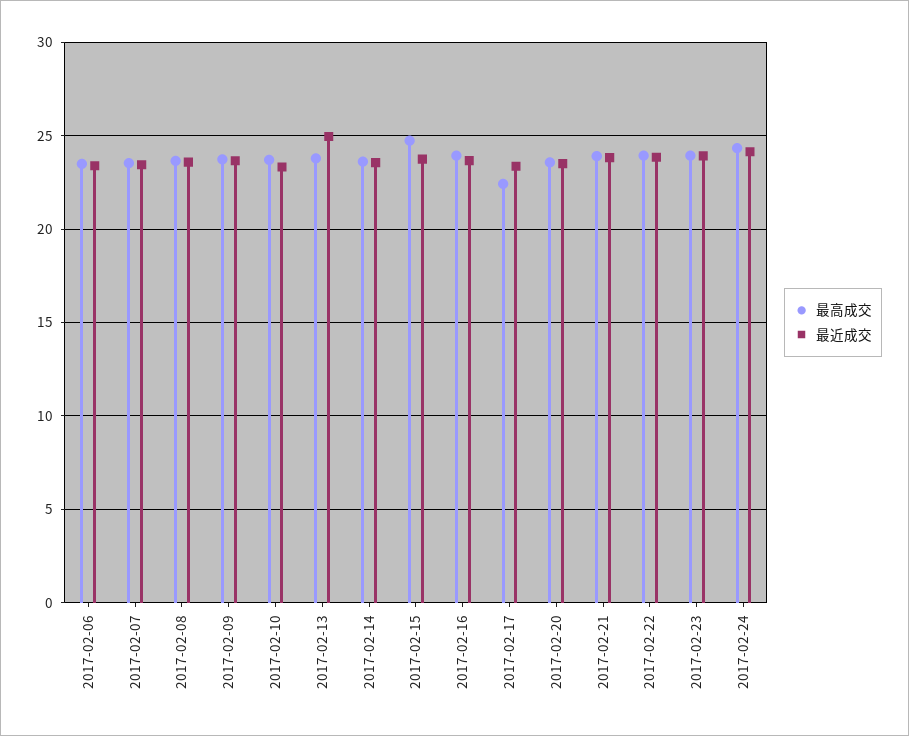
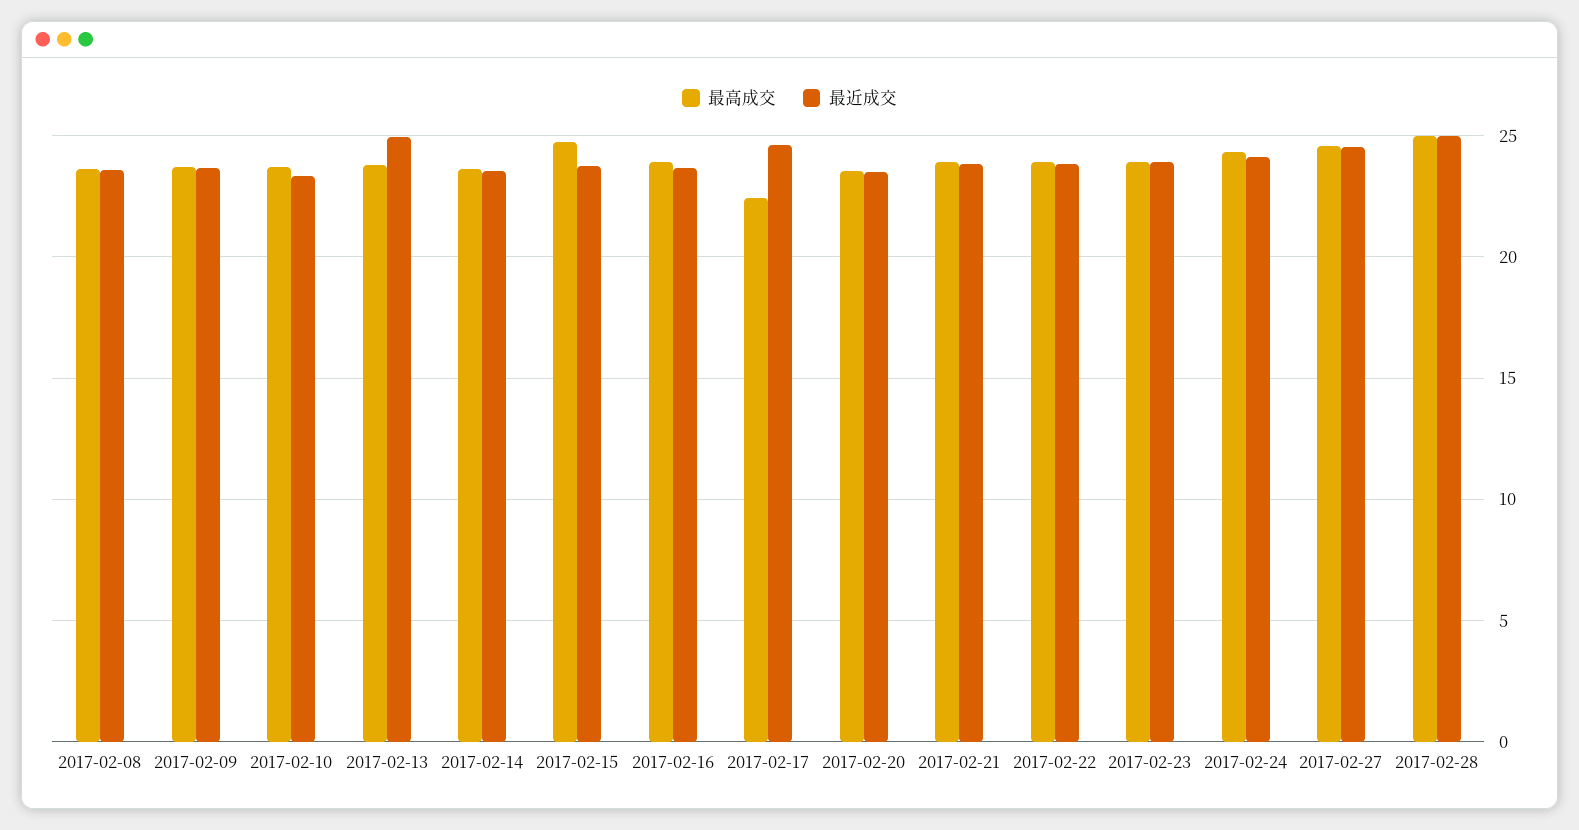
最高成交, 2017-02-06: 23.5 -> none
最近成交, 2017-02-06: 23.5 -> none
最高成交, 2017-02-07: 23.5 -> none
最近成交, 2017-02-07: 23.5 -> none
最近成交, 2017-02-17: 23.5 -> 24.5
最高成交, 2017-02-27: none -> 24.5
最近成交, 2017-02-27: none -> 24.5
最高成交, 2017-02-28: none -> 25
最近成交, 2017-02-28: none -> 25

